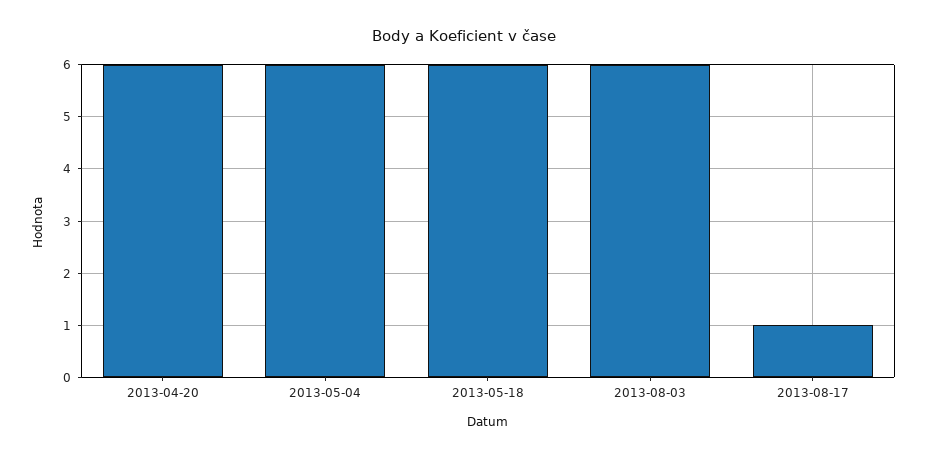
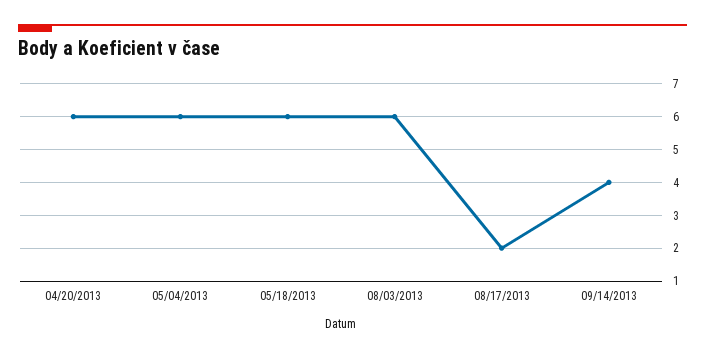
2013-08-17: 1 -> 2
09/14/2013: none -> 4

